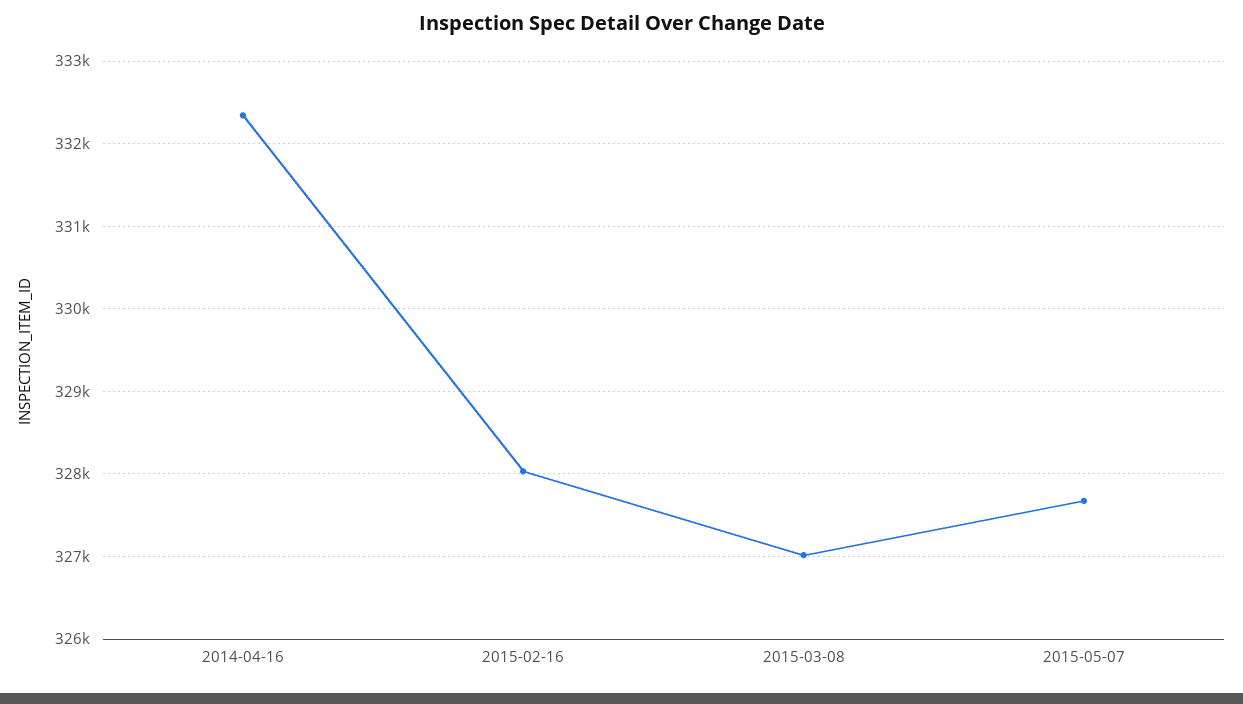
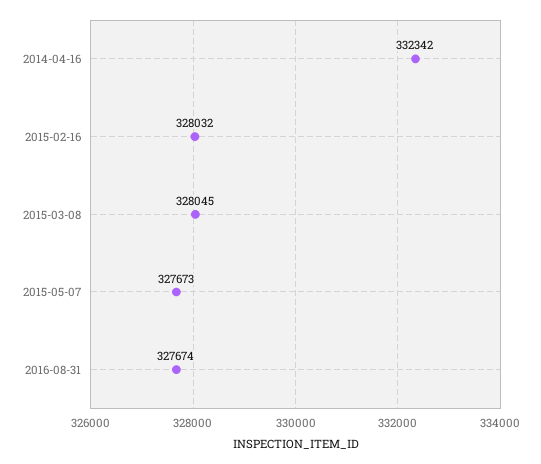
2015-03-08: 327000 -> 328045
2016-08-31: none -> 327674

